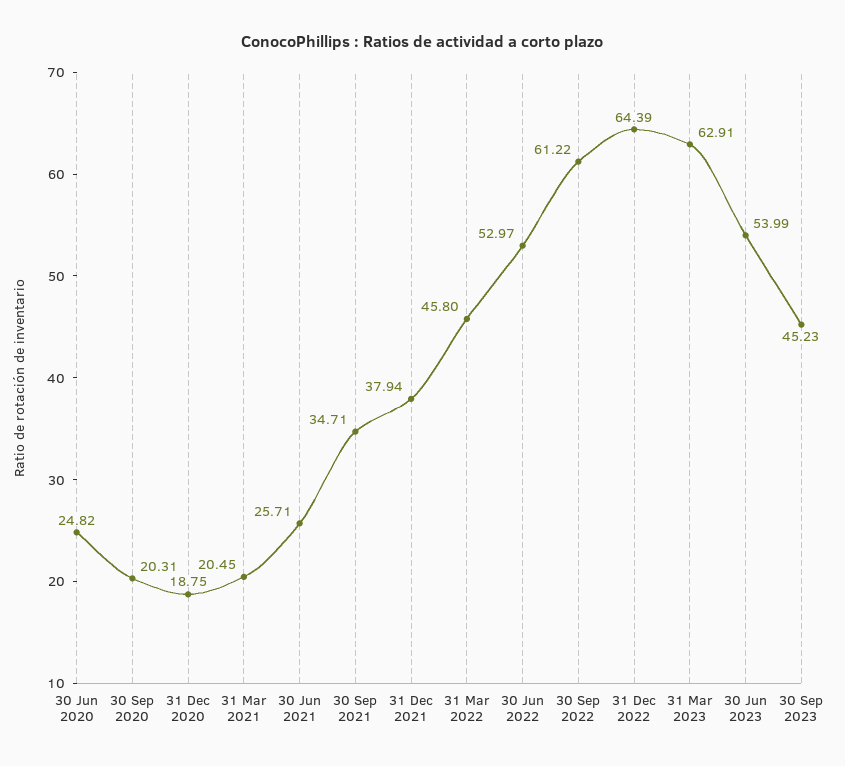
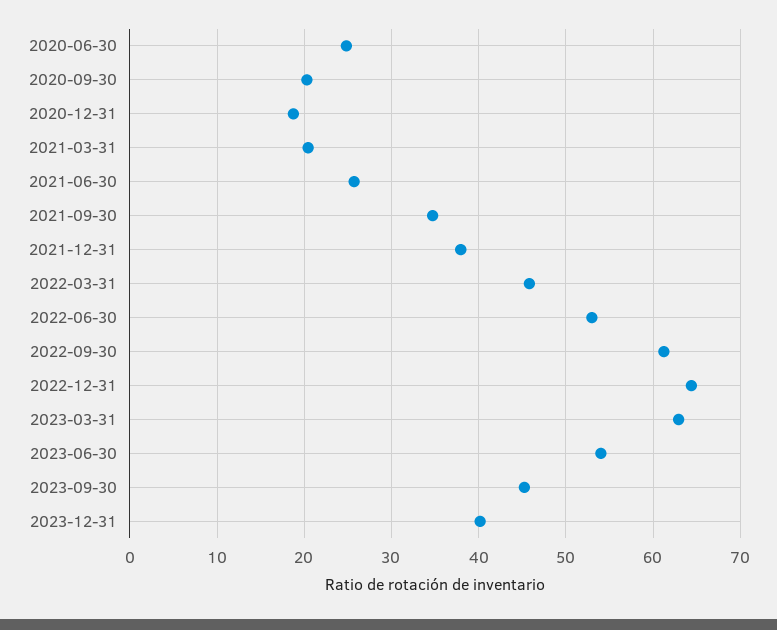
2023-12-31: none -> 40

